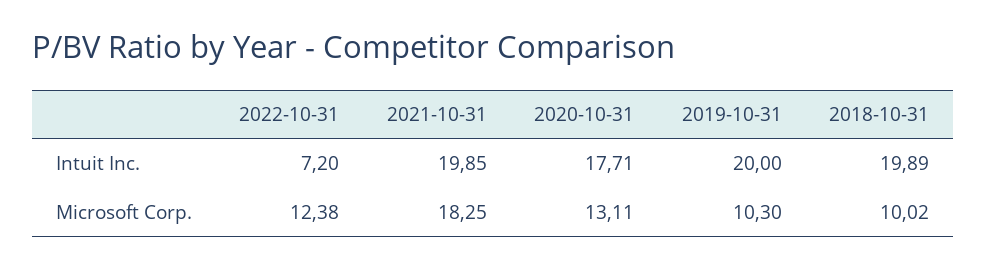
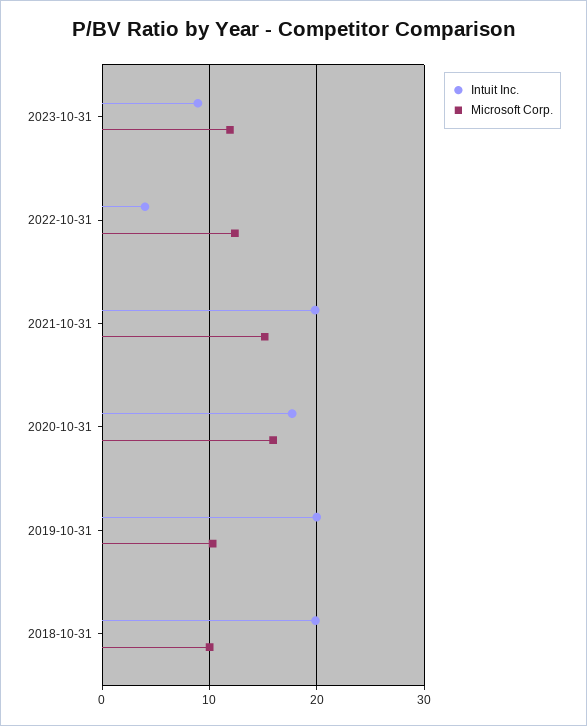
Intuit Inc., 2022-10-31: 7.2 -> 4
Microsoft Corp., 2021-10-31: 18.25 -> 15
Microsoft Corp., 2020-10-31: 13.11 -> 16
Intuit Inc., 2023-10-31: none -> 9
Microsoft Corp., 2023-10-31: none -> 12

